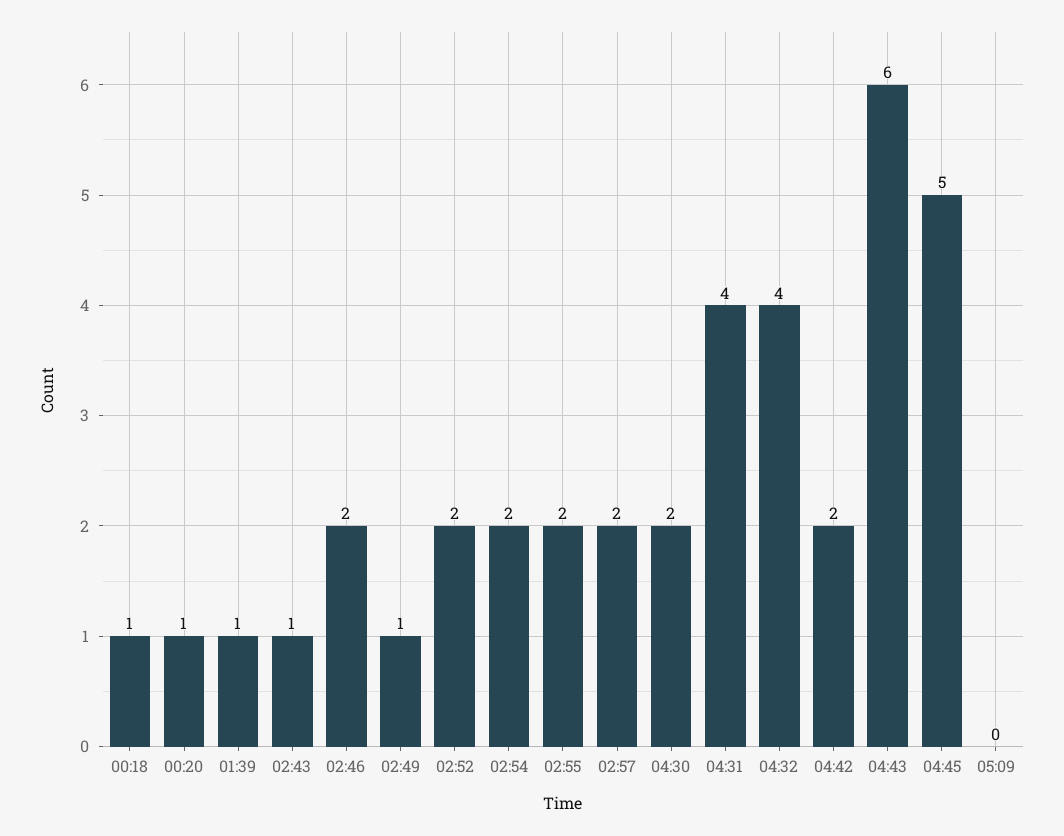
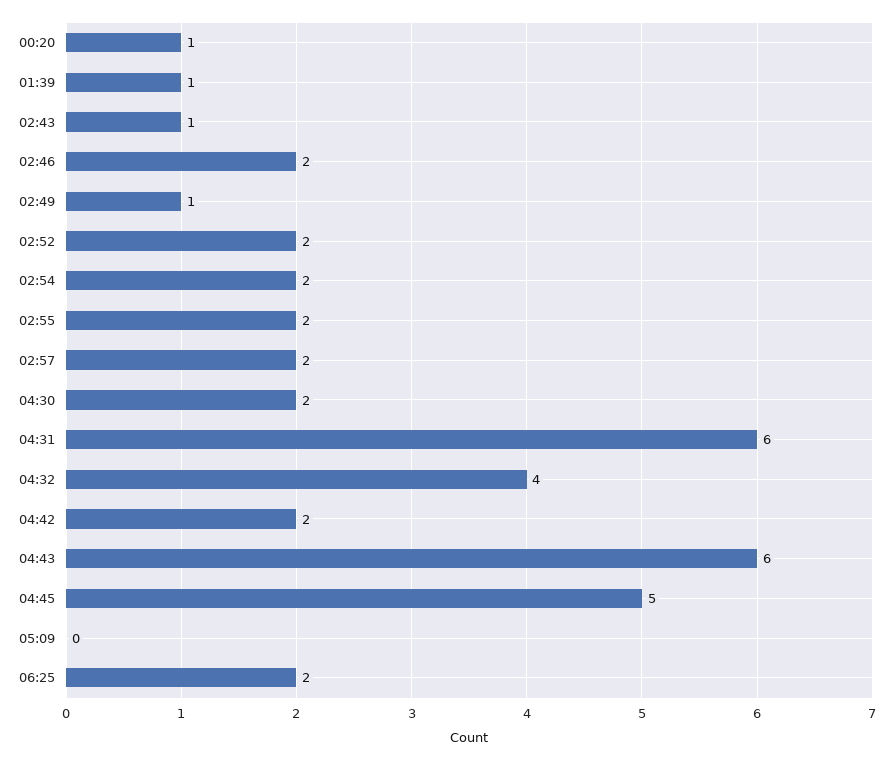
00:18: 1 -> none
04:31: 4 -> 6
06:25: none -> 2

